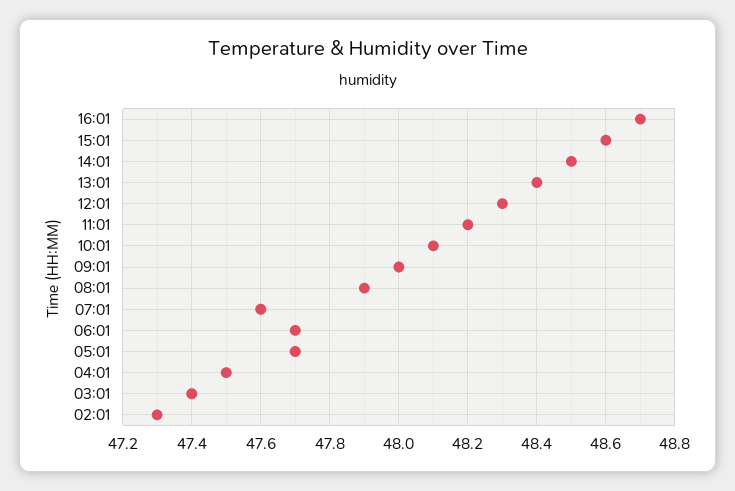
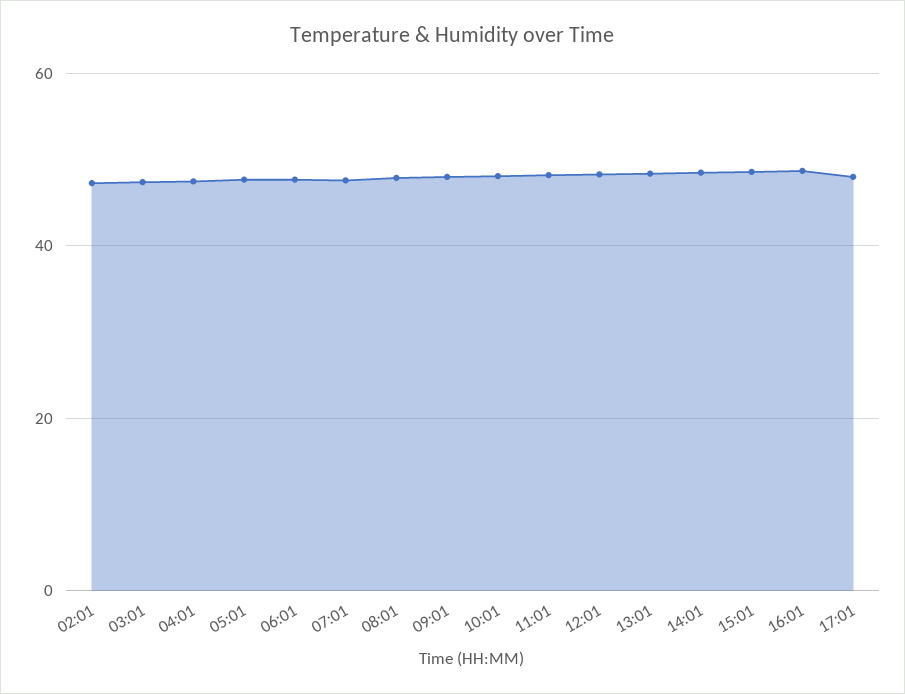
17:01: none -> 48

